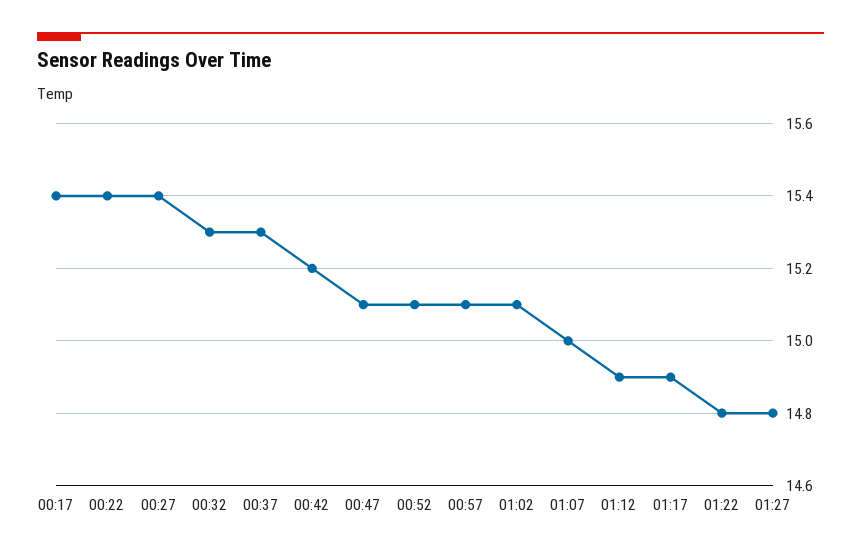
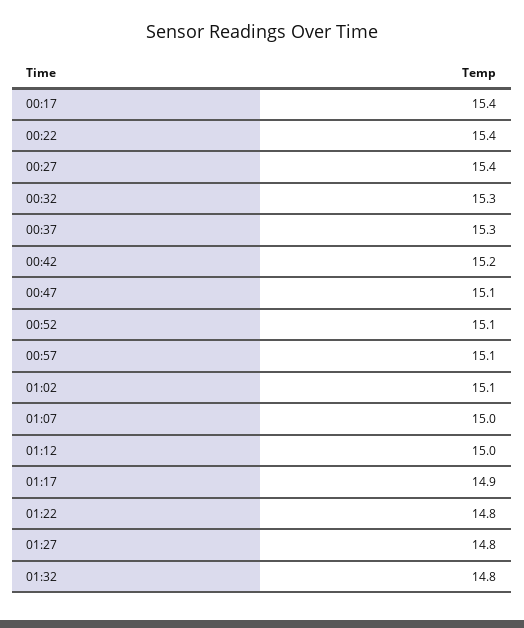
01:12: 14.9 -> 15
01:32: none -> 14.8

